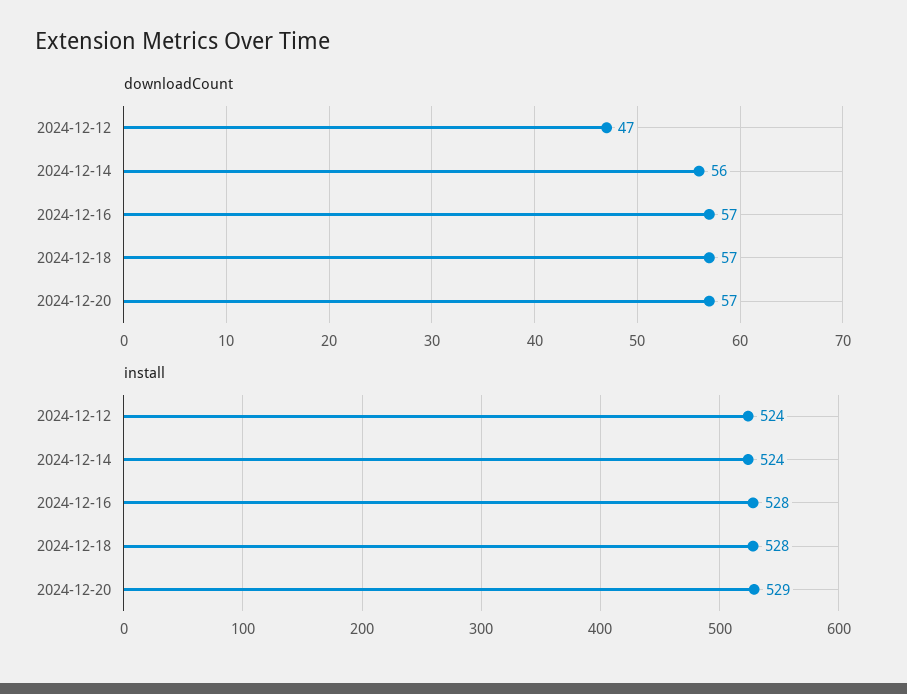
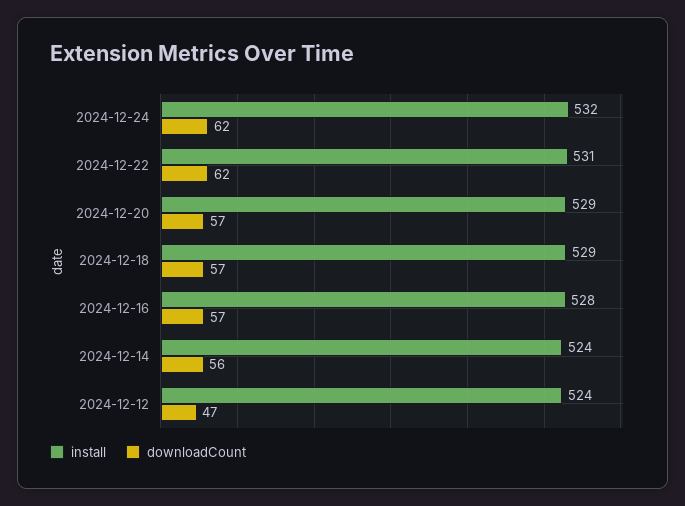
install, 2024-12-18: 528 -> 529
install, 2024-12-24: none -> 532
downloadCount, 2024-12-24: none -> 62
install, 2024-12-22: none -> 531
downloadCount, 2024-12-22: none -> 62

